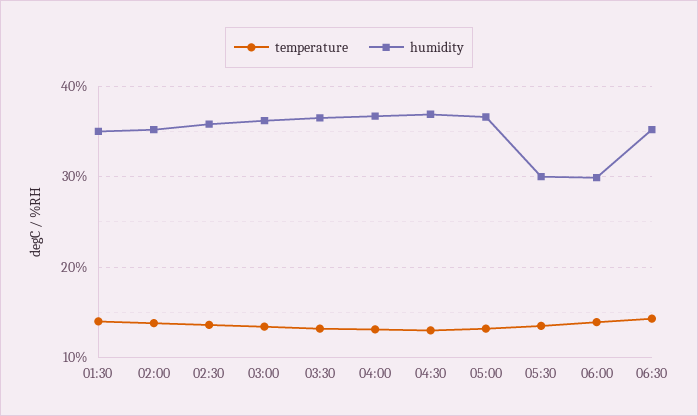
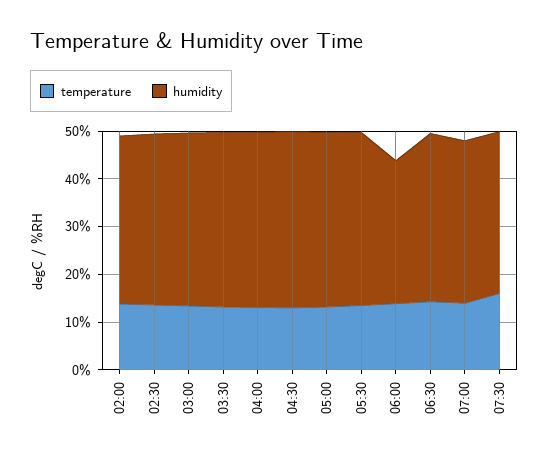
temperature, 01:30: 14 -> none
humidity, 01:30: 35 -> none
humidity, 05:30: 30 -> 36
temperature, 07:00: none -> 14
humidity, 07:00: none -> 34
temperature, 07:30: none -> 16
humidity, 07:30: none -> 34

